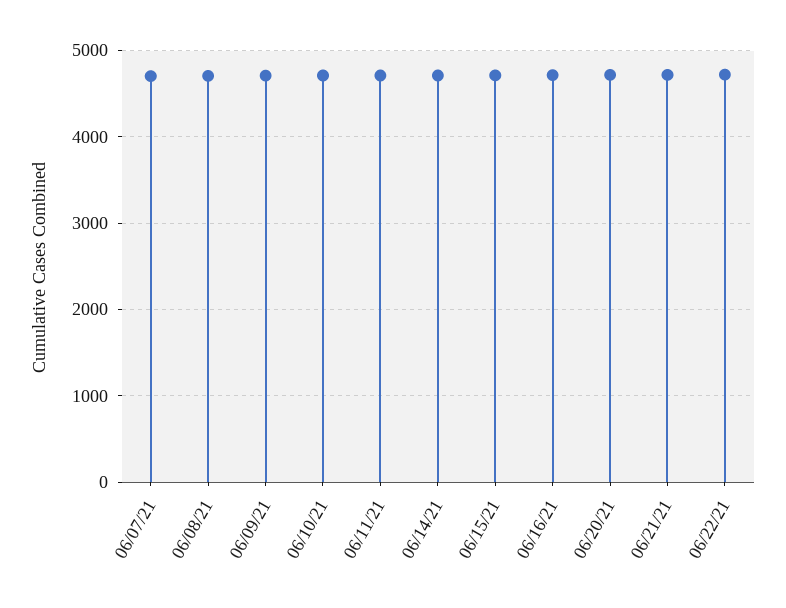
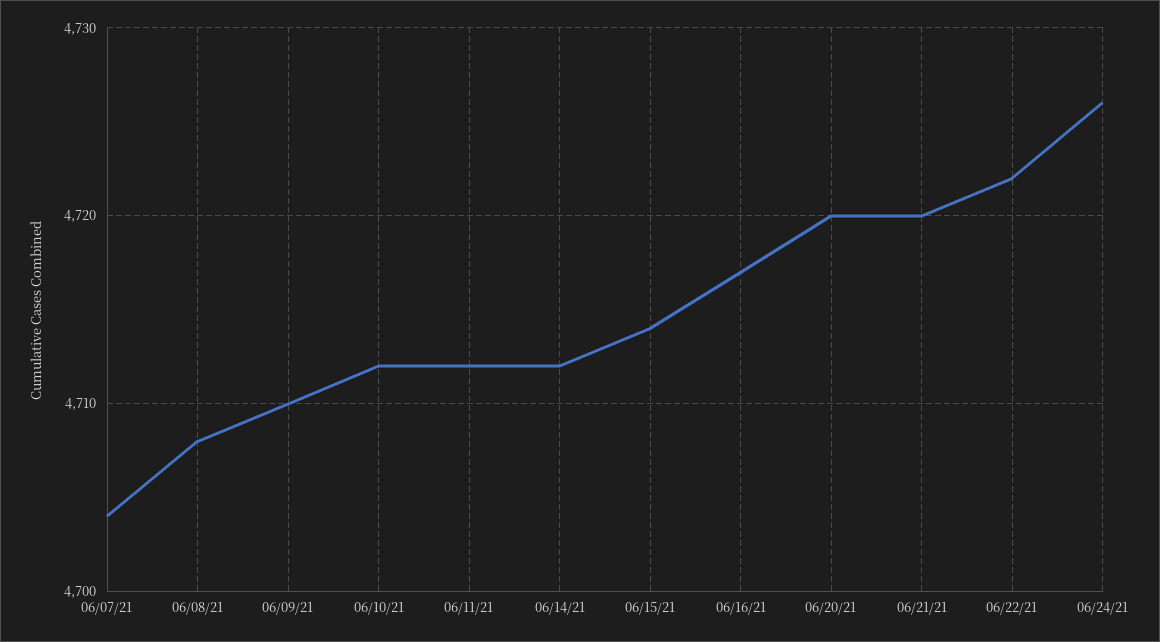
06/24/21: none -> 4726

